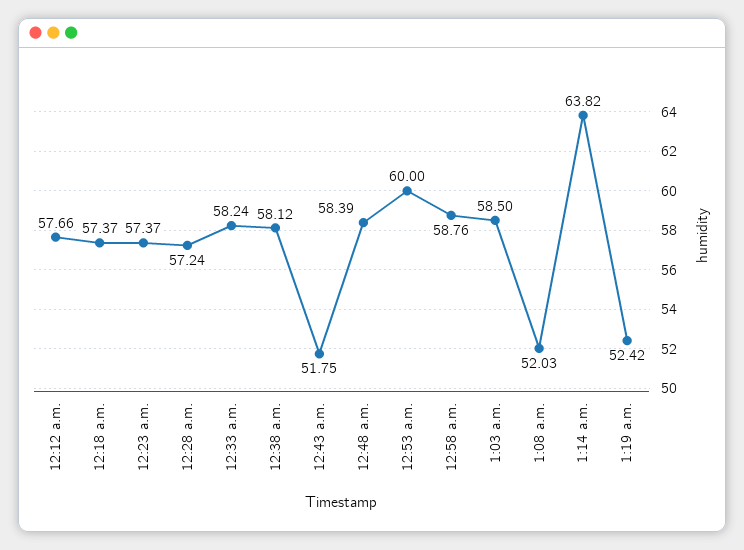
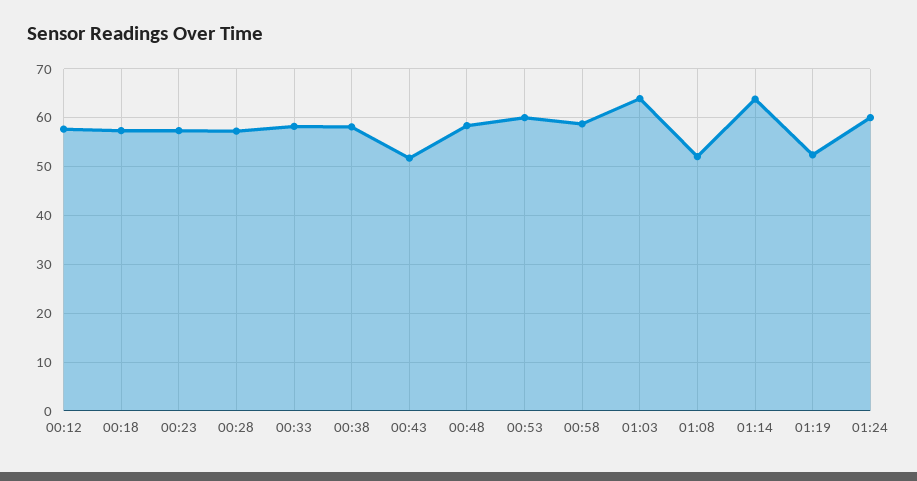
1:03 a.m.: 58.5 -> 64
01:24: none -> 60

